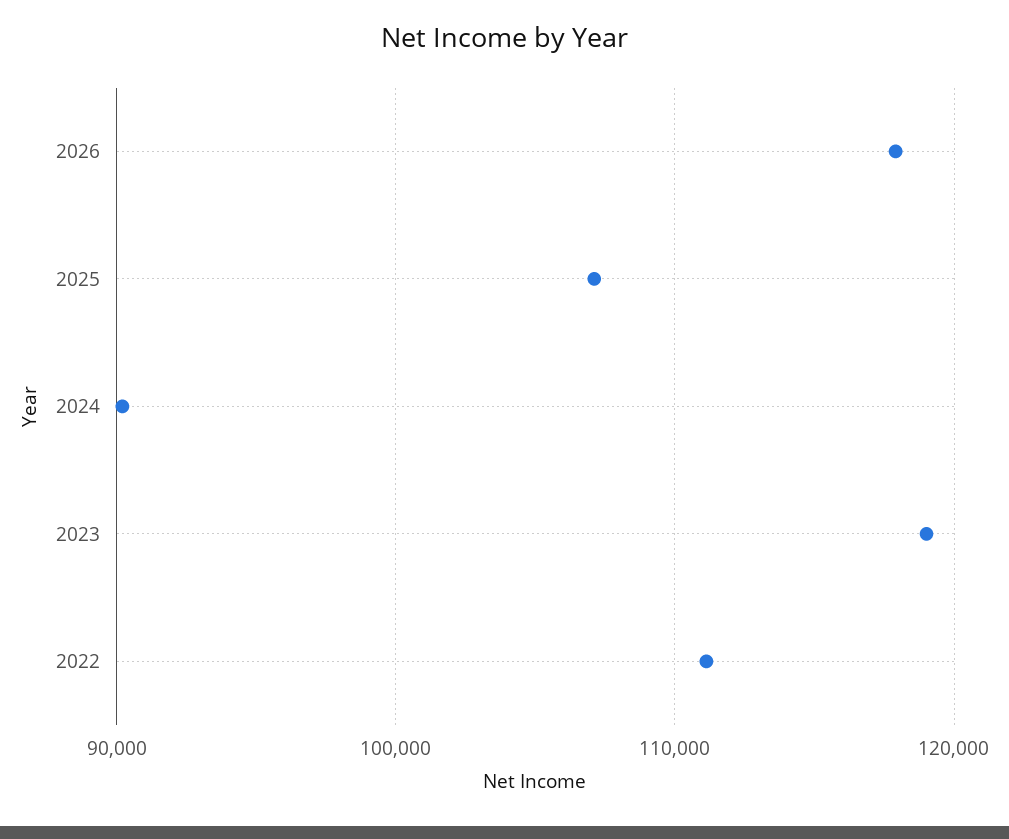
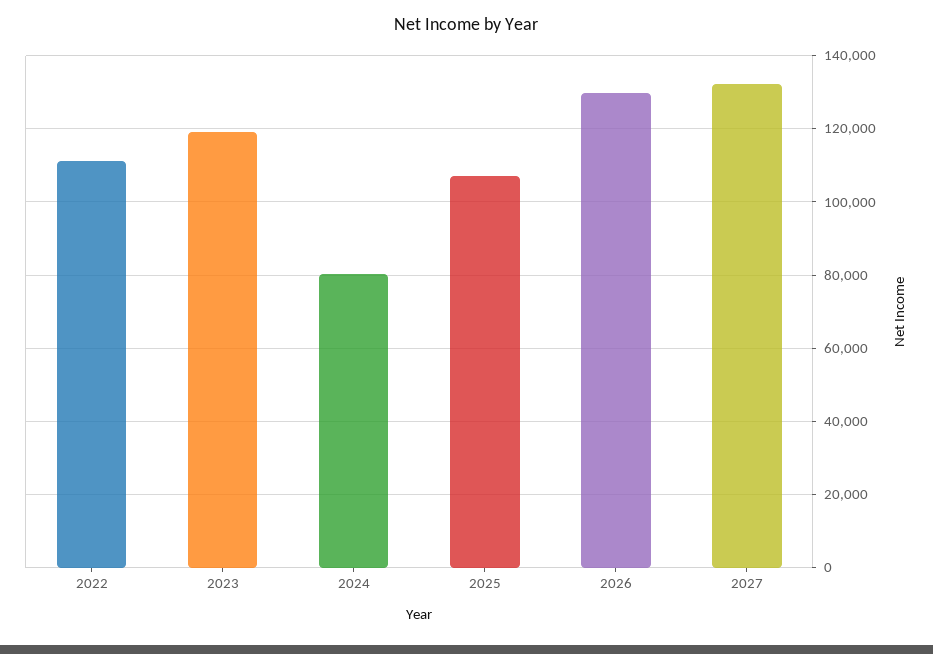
2026: 118000 -> 130000
2024: 90000 -> 80000
2027: none -> 132000

